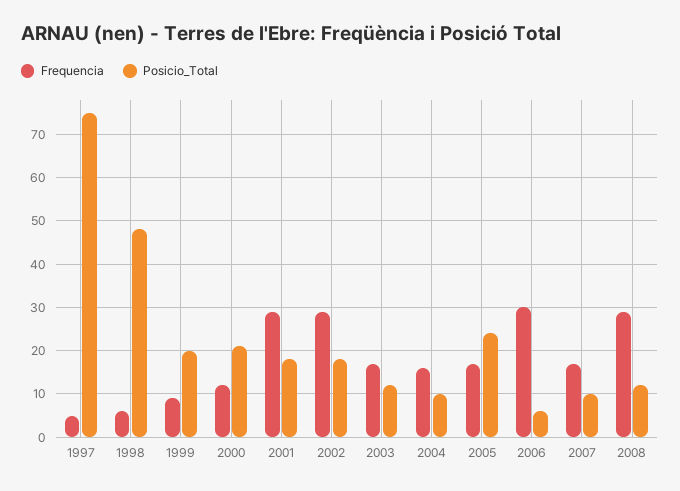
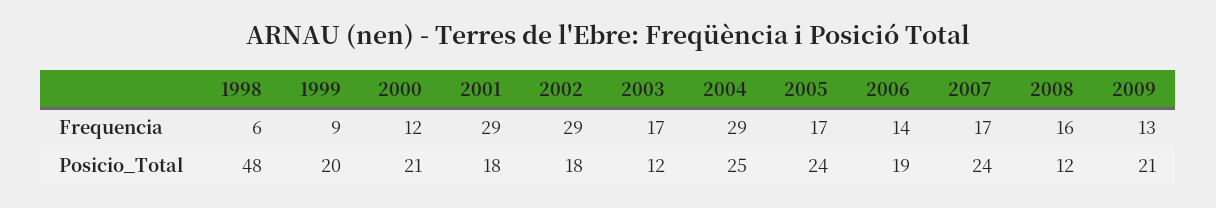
Frequencia, 1997: 5 -> none
Posicio_Total, 1997: 75 -> none
Frequencia, 2004: 15 -> 29
Posicio_Total, 2004: 10 -> 25
Frequencia, 2006: 30 -> 14
Posicio_Total, 2006: 5 -> 19
Posicio_Total, 2007: 10 -> 24
Frequencia, 2008: 30 -> 16
Frequencia, 2009: none -> 13
Posicio_Total, 2009: none -> 21

